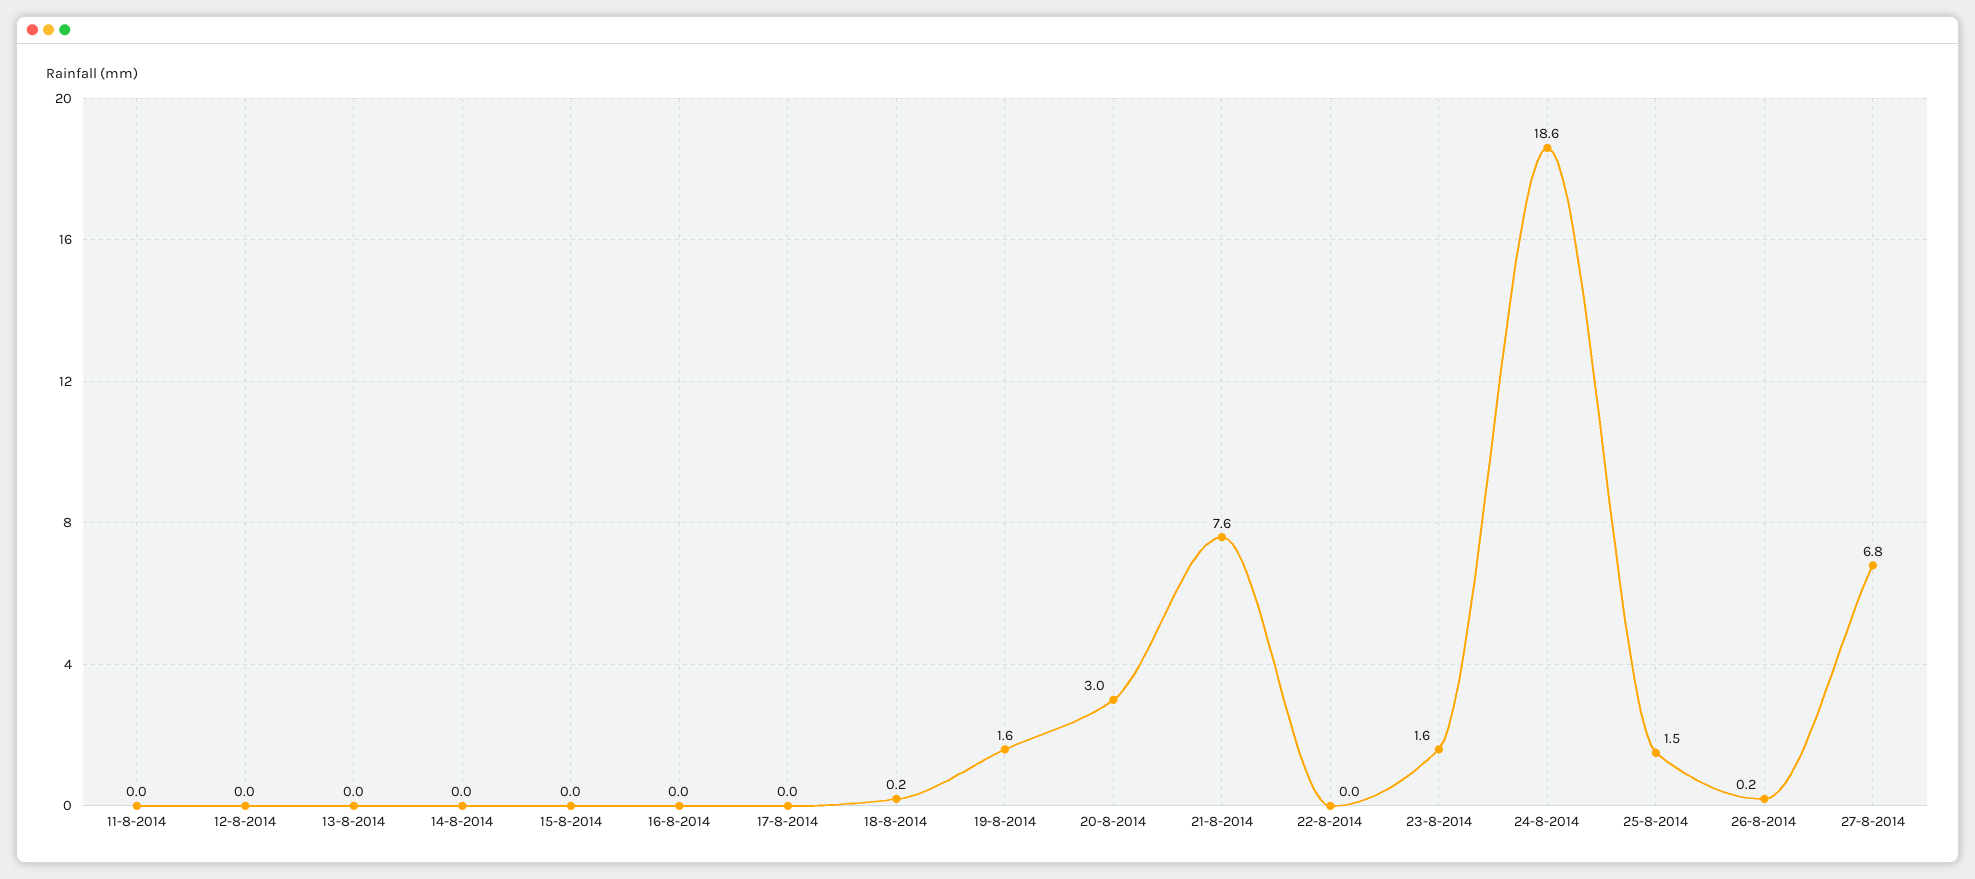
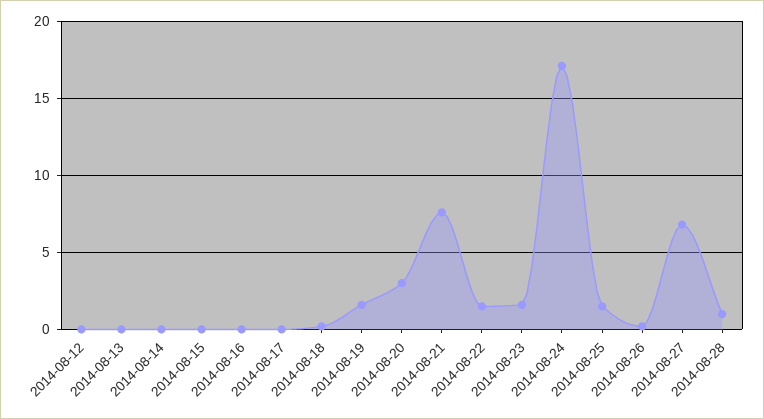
11-8-2014: 0 -> none
22-8-2014: 0 -> 1.5
24-8-2014: 18.6 -> 17
2014-08-28: none -> 1

